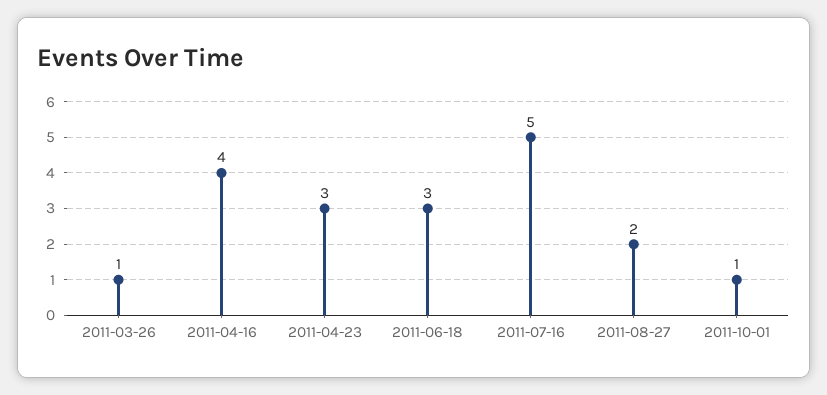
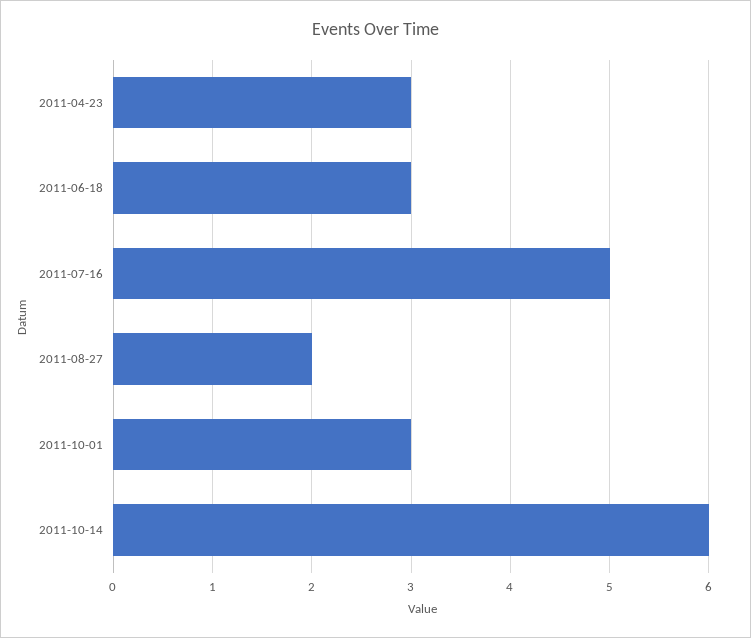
2011-03-26: 1 -> none
2011-04-16: 4 -> none
2011-10-01: 1 -> 3
2011-10-14: none -> 6

